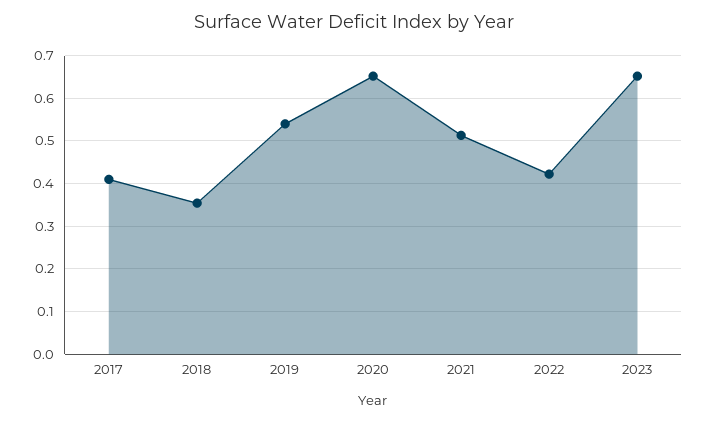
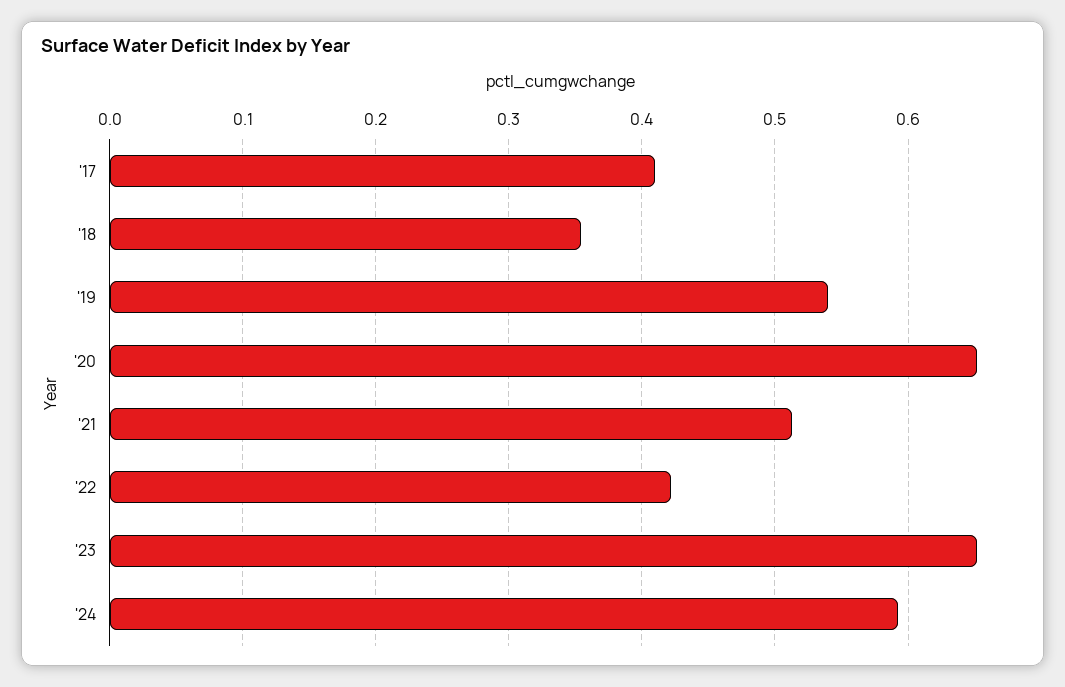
'24: none -> 0.59

